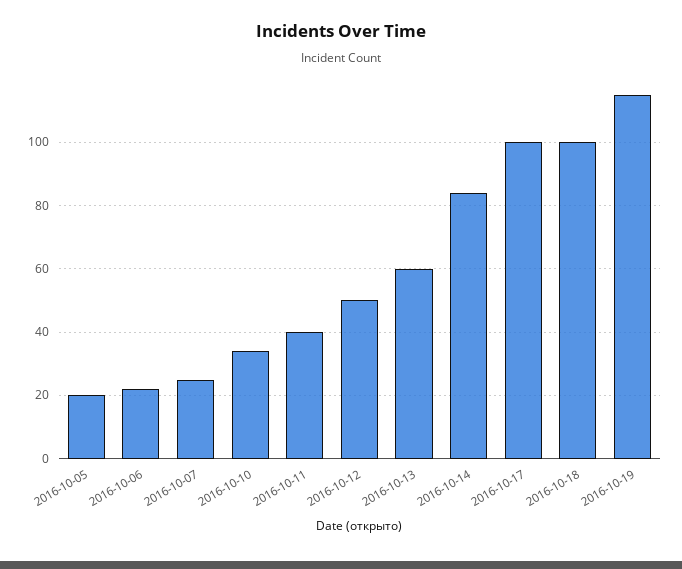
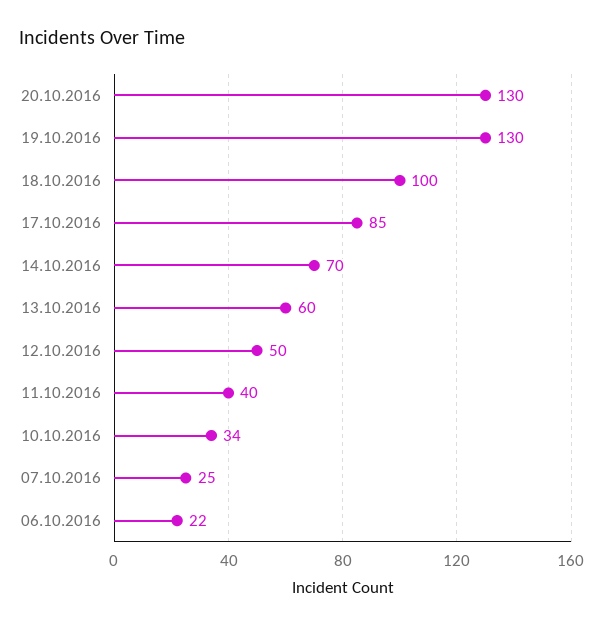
2016-10-05: 20 -> none
2016-10-14: 85 -> 70
2016-10-17: 100 -> 85
2016-10-19: 115 -> 130
20.10.2016: none -> 130

